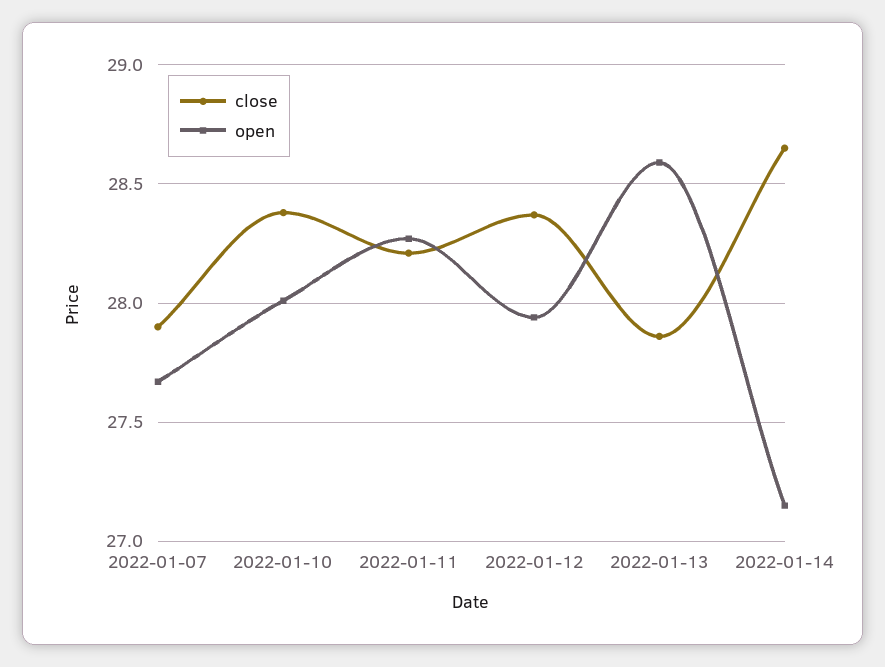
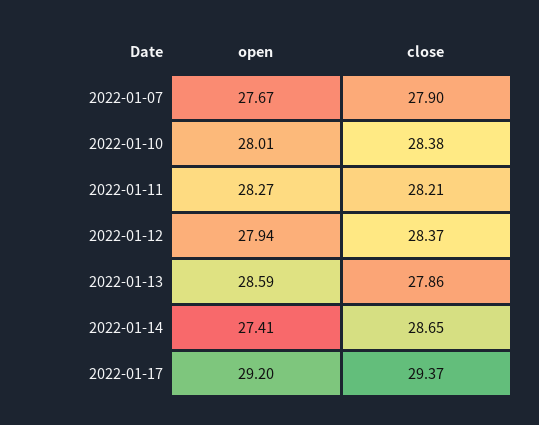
open, 2022-01-14: 27.15 -> 27.41
open, 2022-01-17: none -> 29.2
close, 2022-01-17: none -> 29.37

